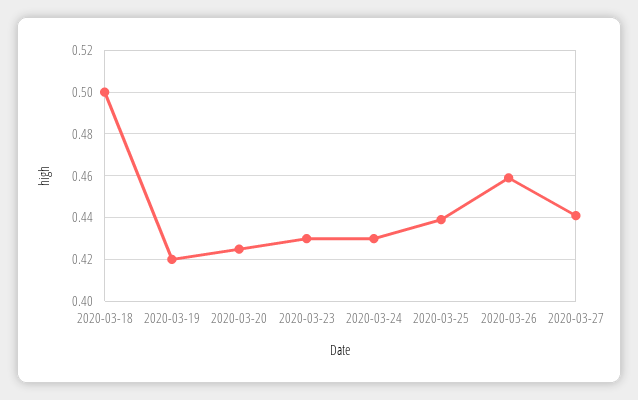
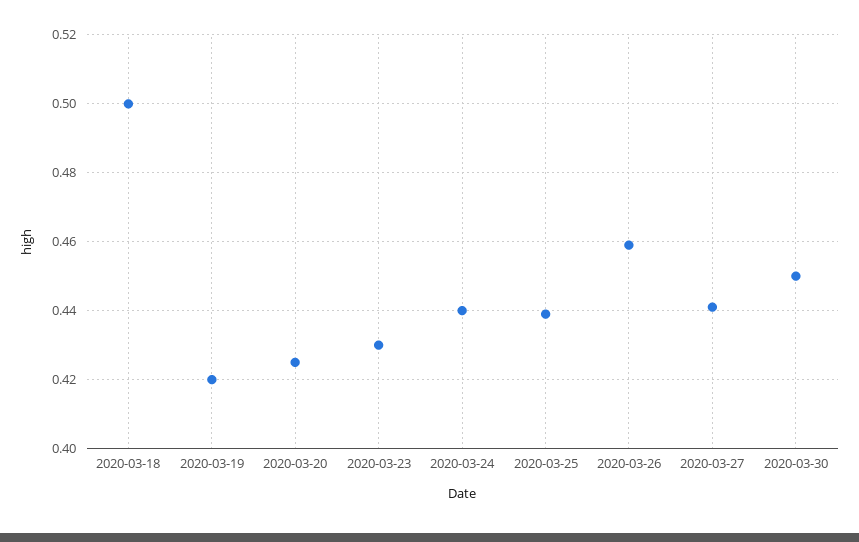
2020-03-24: 0.43 -> 0.44
2020-03-30: none -> 0.45

